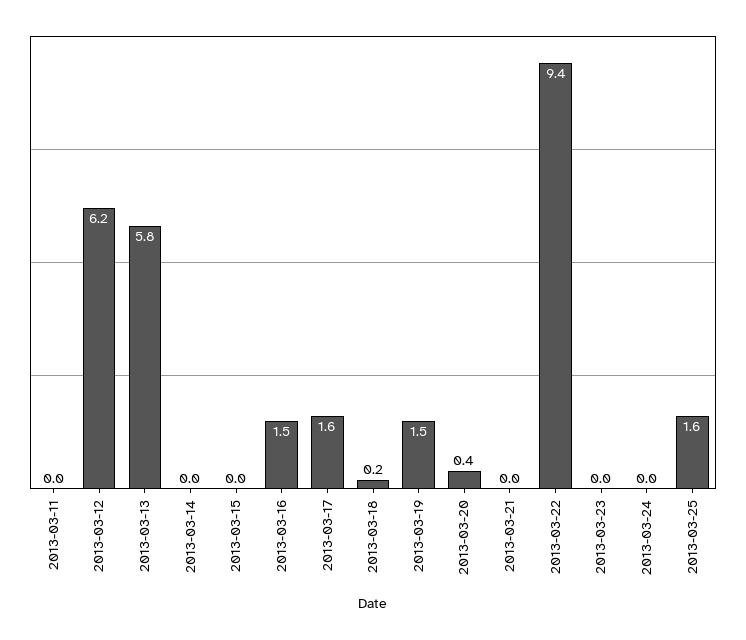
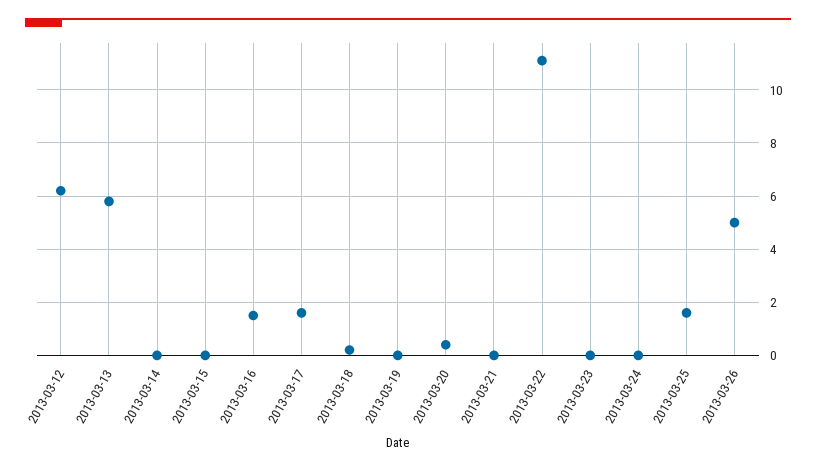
2013-03-11: 0 -> none
2013-03-19: 1.5 -> 0
2013-03-22: 9.4 -> 11
2013-03-26: none -> 5

